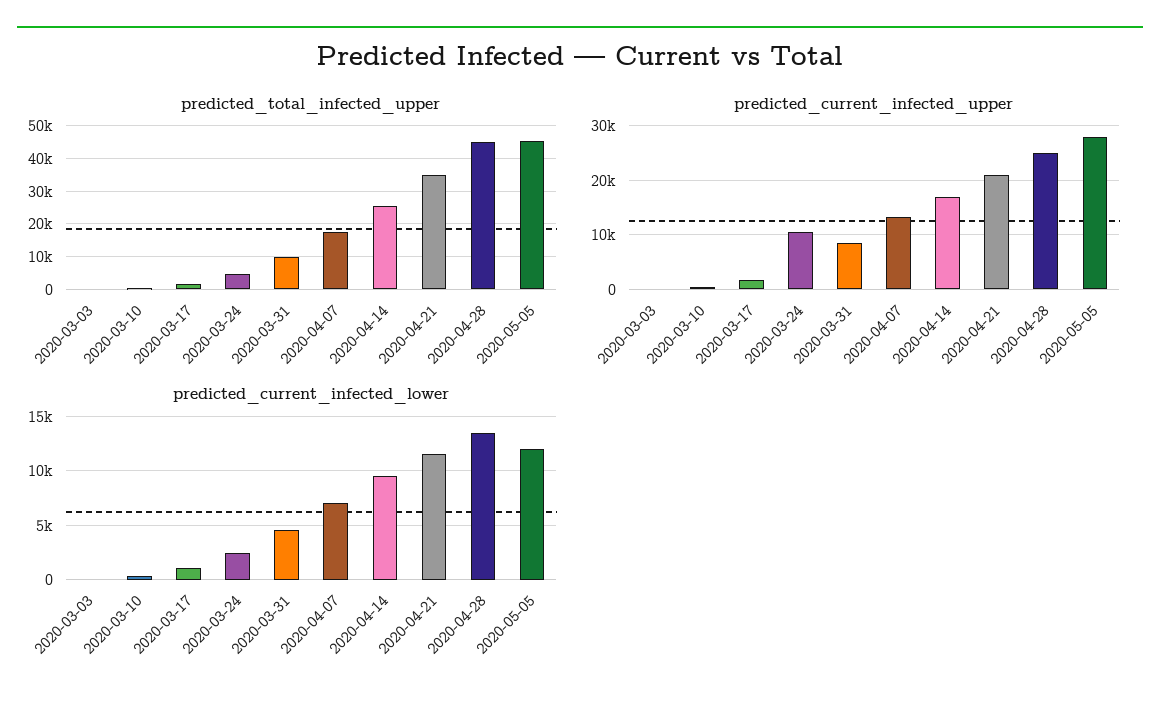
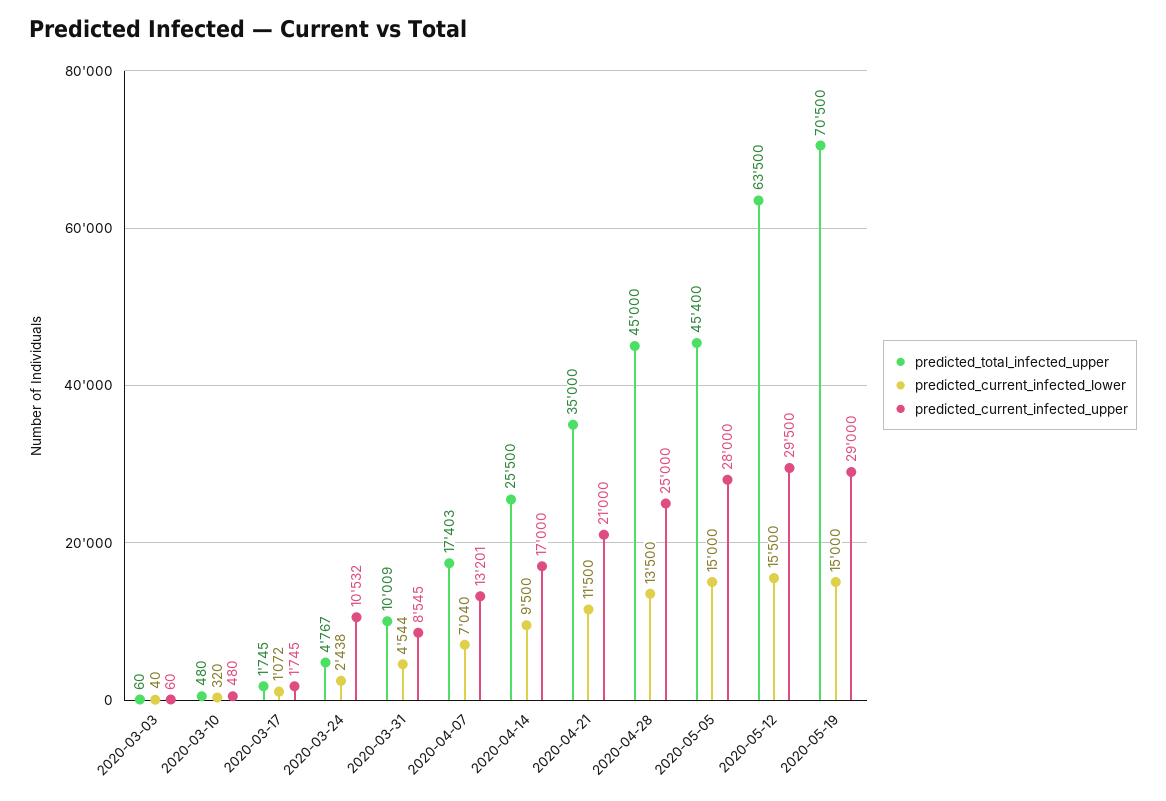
predicted_current_infected_lower, 2020-05-05: 12000 -> 15000
predicted_total_infected_upper, 2020-05-12: none -> 63500
predicted_current_infected_lower, 2020-05-12: none -> 15500
predicted_current_infected_upper, 2020-05-12: none -> 29500
predicted_total_infected_upper, 2020-05-19: none -> 70500
predicted_current_infected_lower, 2020-05-19: none -> 15000
predicted_current_infected_upper, 2020-05-19: none -> 29000

